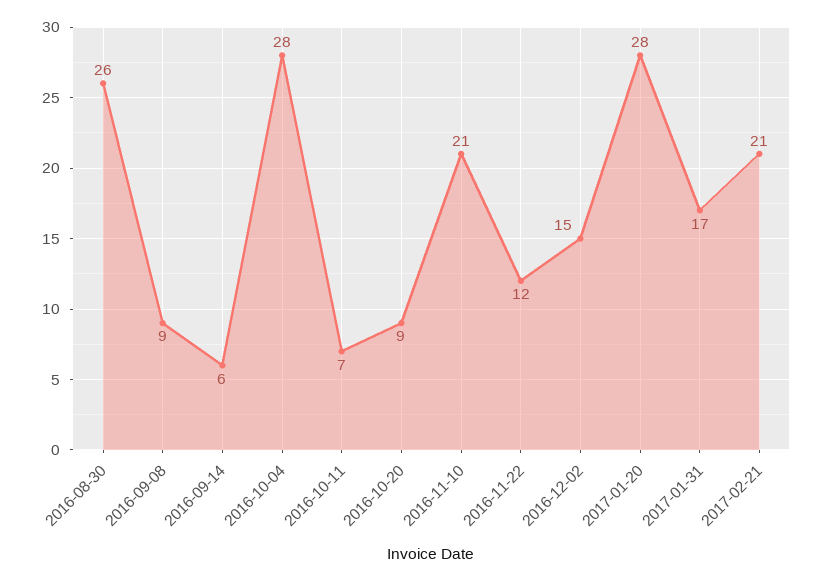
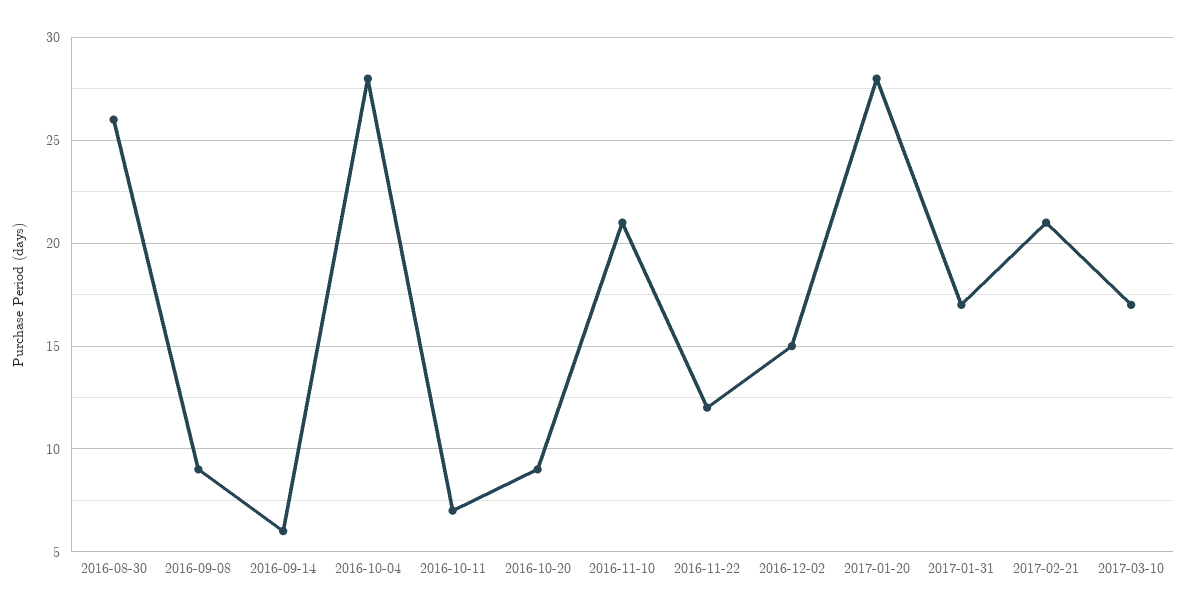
2017-03-10: none -> 17

